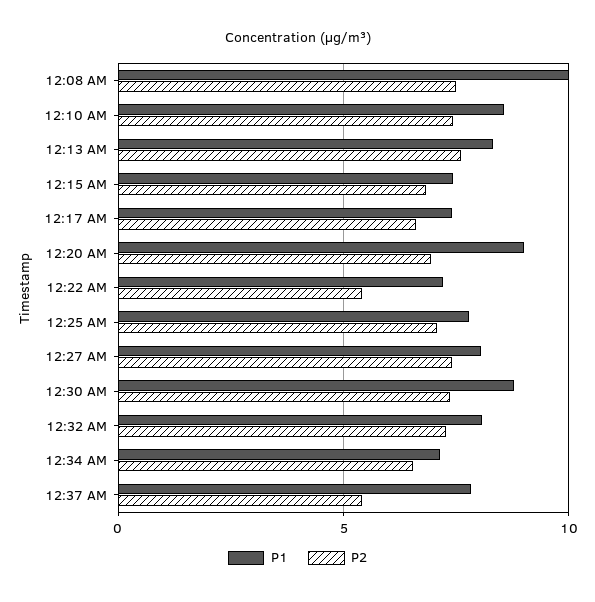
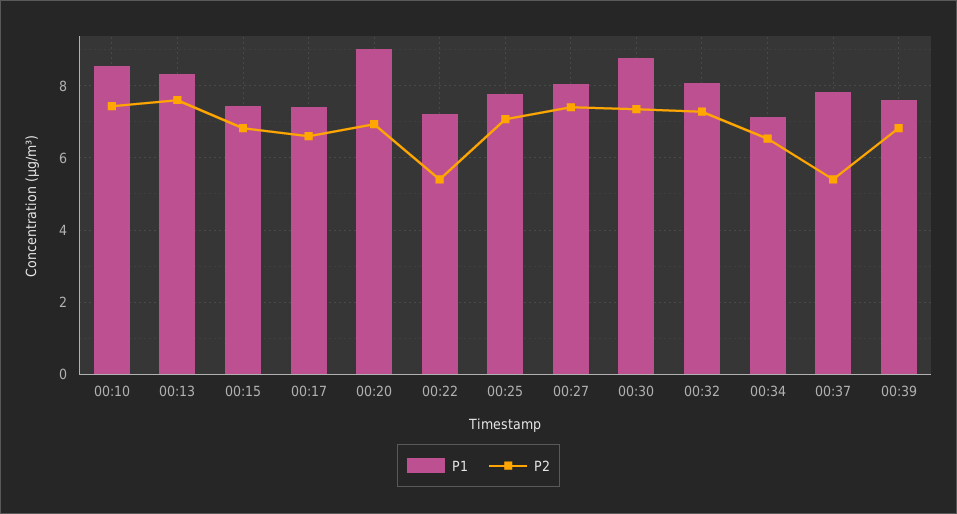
P1, 12:08 AM: 10 -> none
P2, 12:08 AM: 7.5 -> none
P1, 00:39: none -> 7.6
P2, 00:39: none -> 6.8

